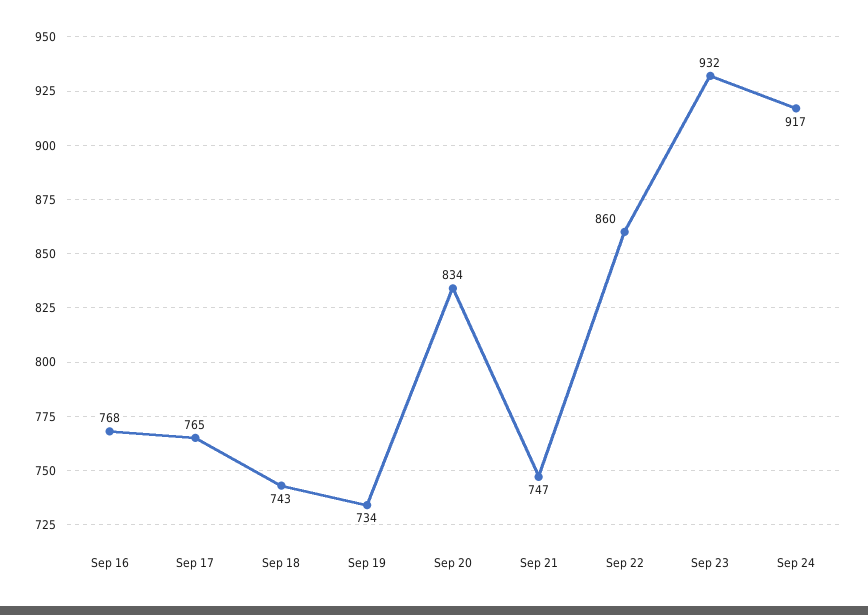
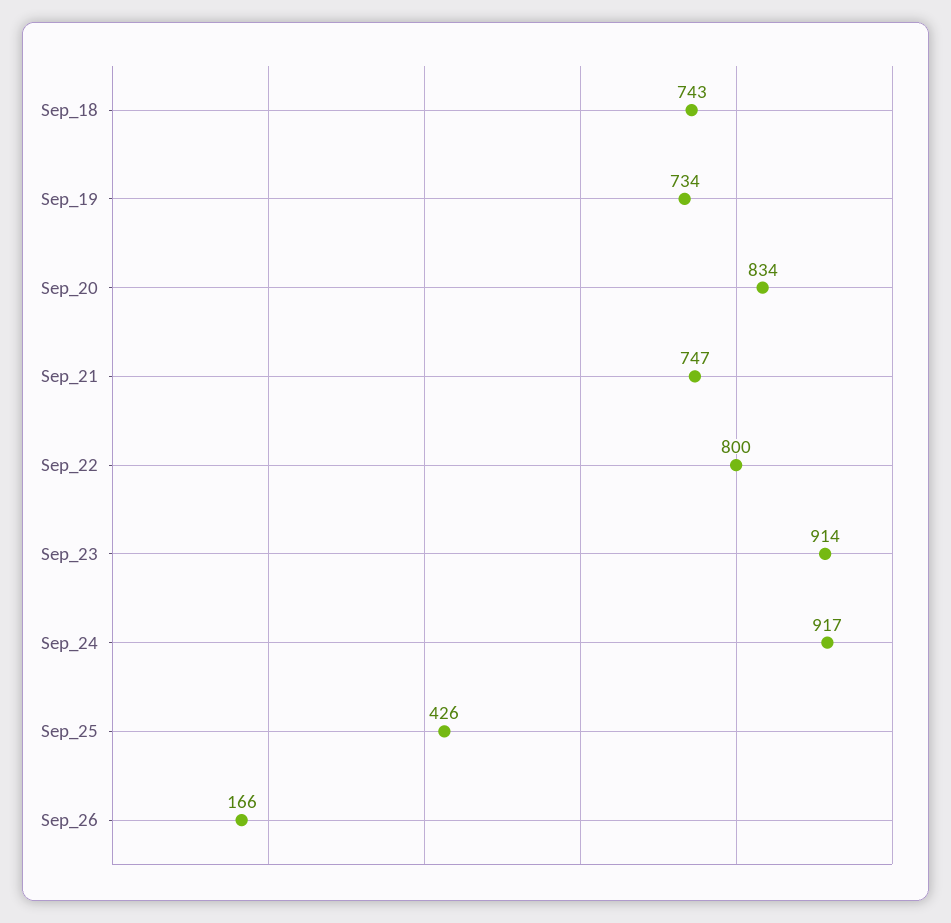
Sep 16: 768 -> none
Sep 17: 765 -> none
Sep 22: 860 -> 800
Sep 23: 932 -> 914
Sep_25: none -> 426
Sep_26: none -> 166

